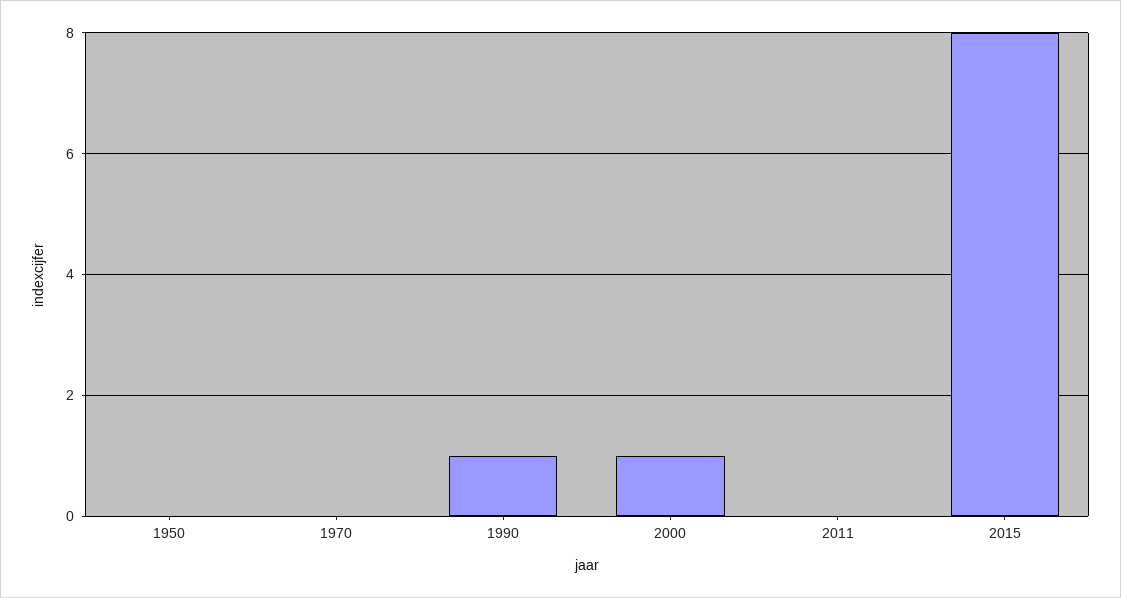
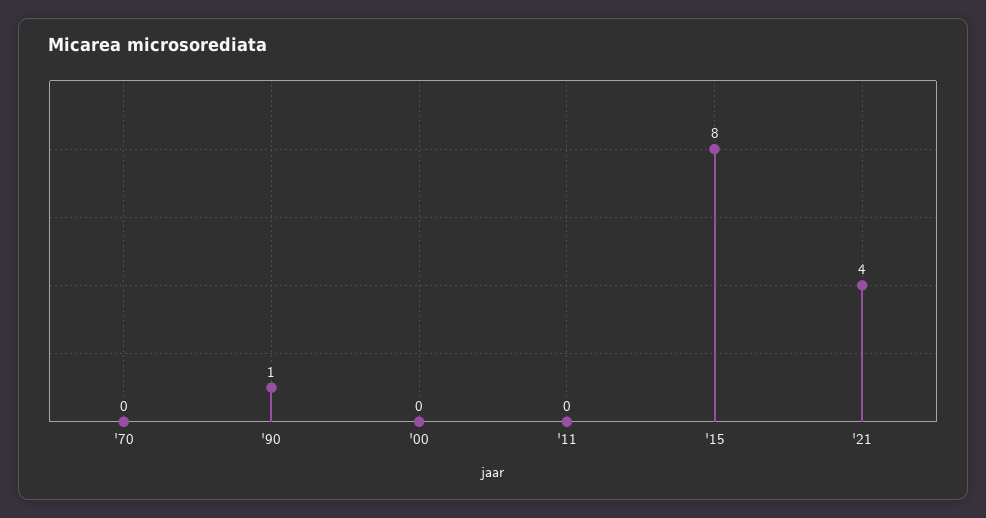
1950: 0 -> none
2000: 1 -> 0
'21: none -> 4

